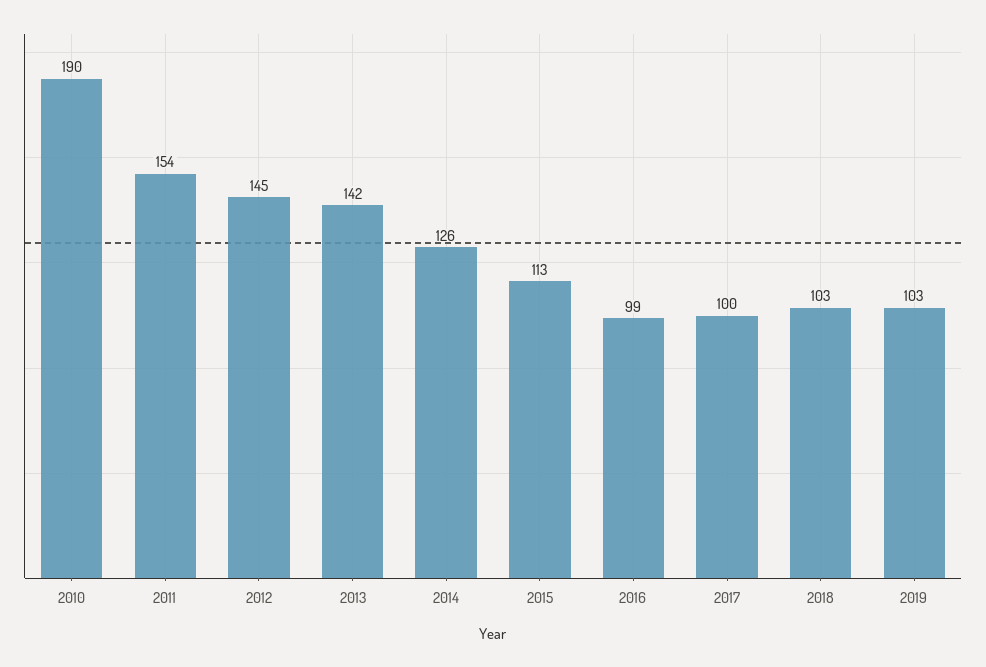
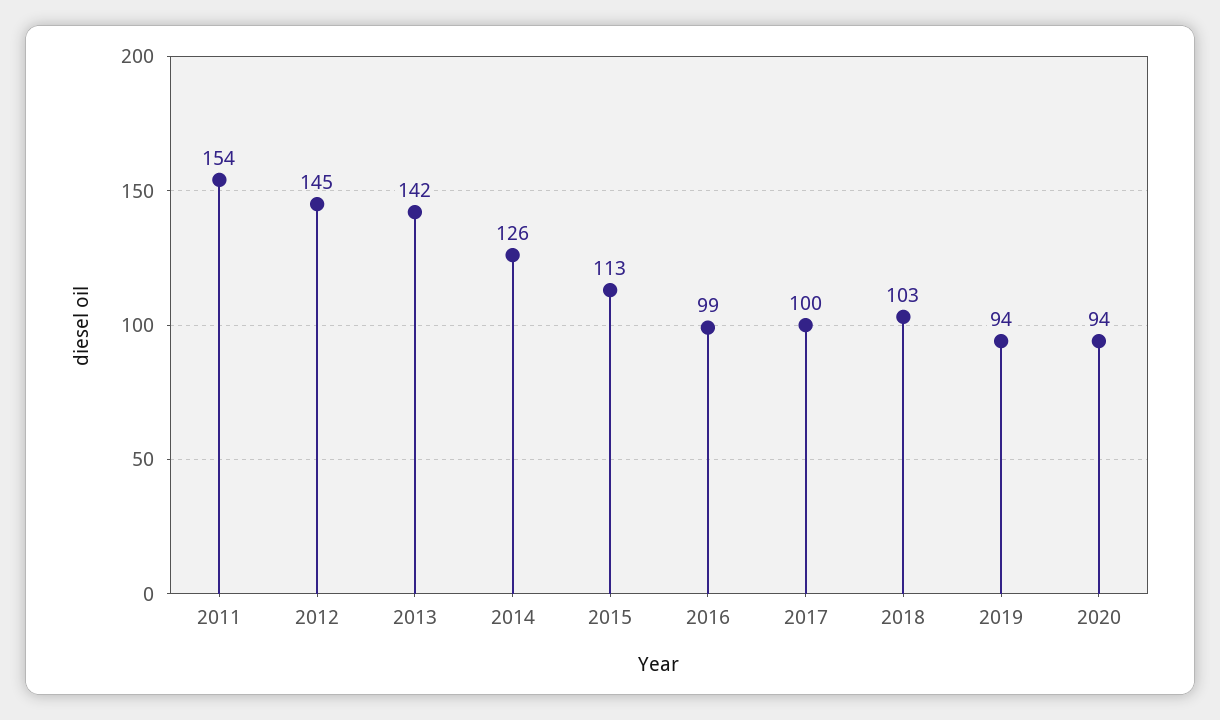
2010: 190 -> none
2019: 103 -> 94
2020: none -> 94

